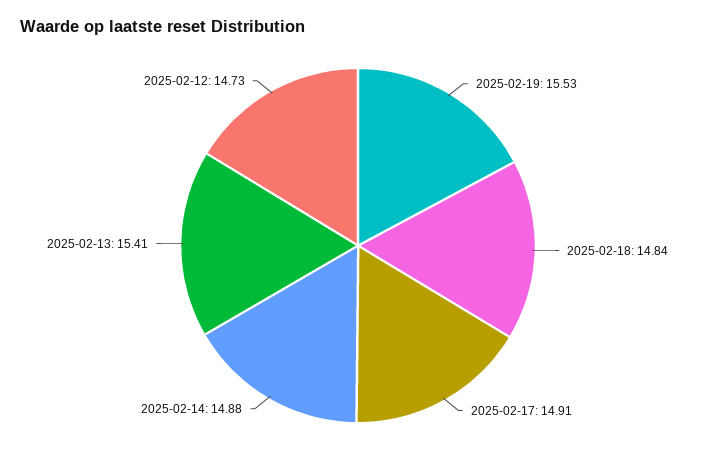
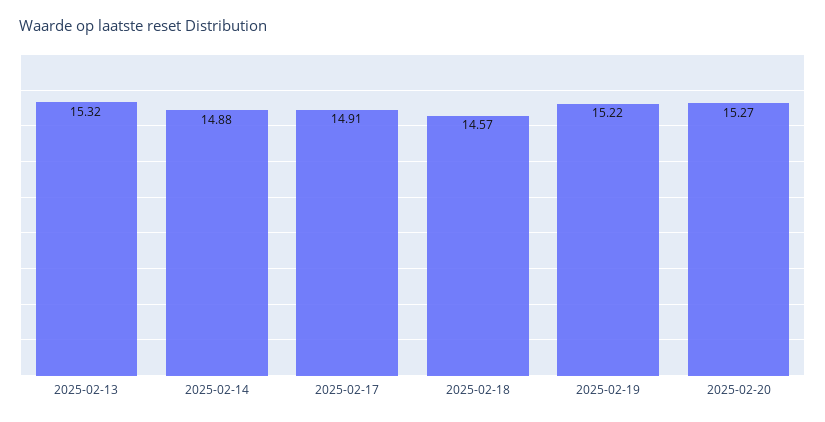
2025-02-19: 15.53 -> 15.22
2025-02-18: 14.84 -> 14.57
2025-02-13: 15.41 -> 15.32
2025-02-12: 14.73 -> none
2025-02-20: none -> 15.27

